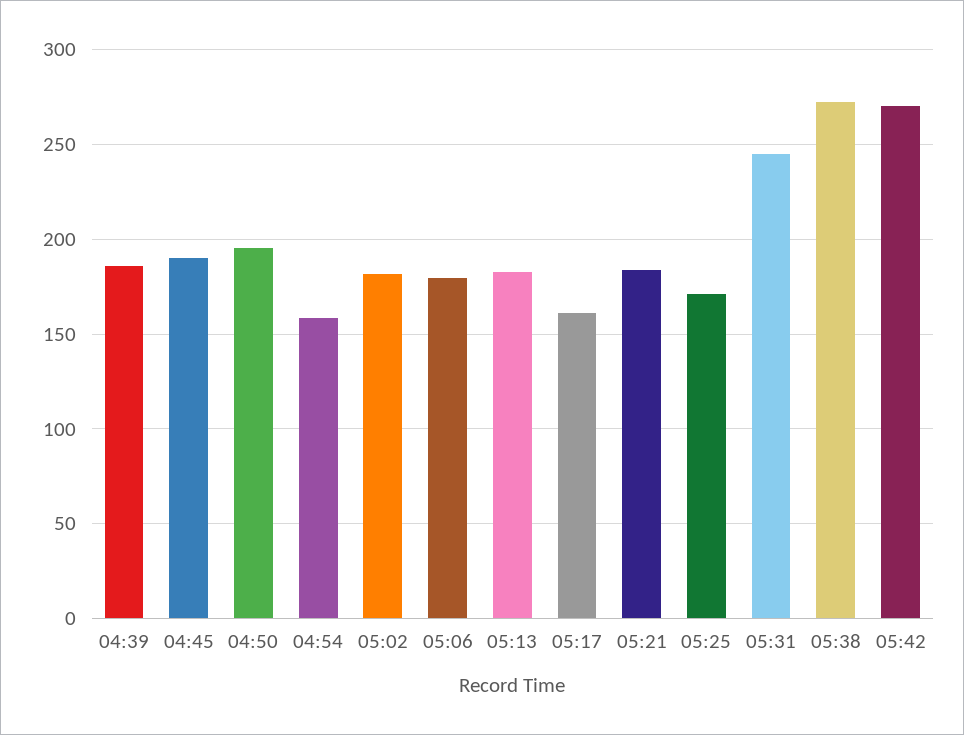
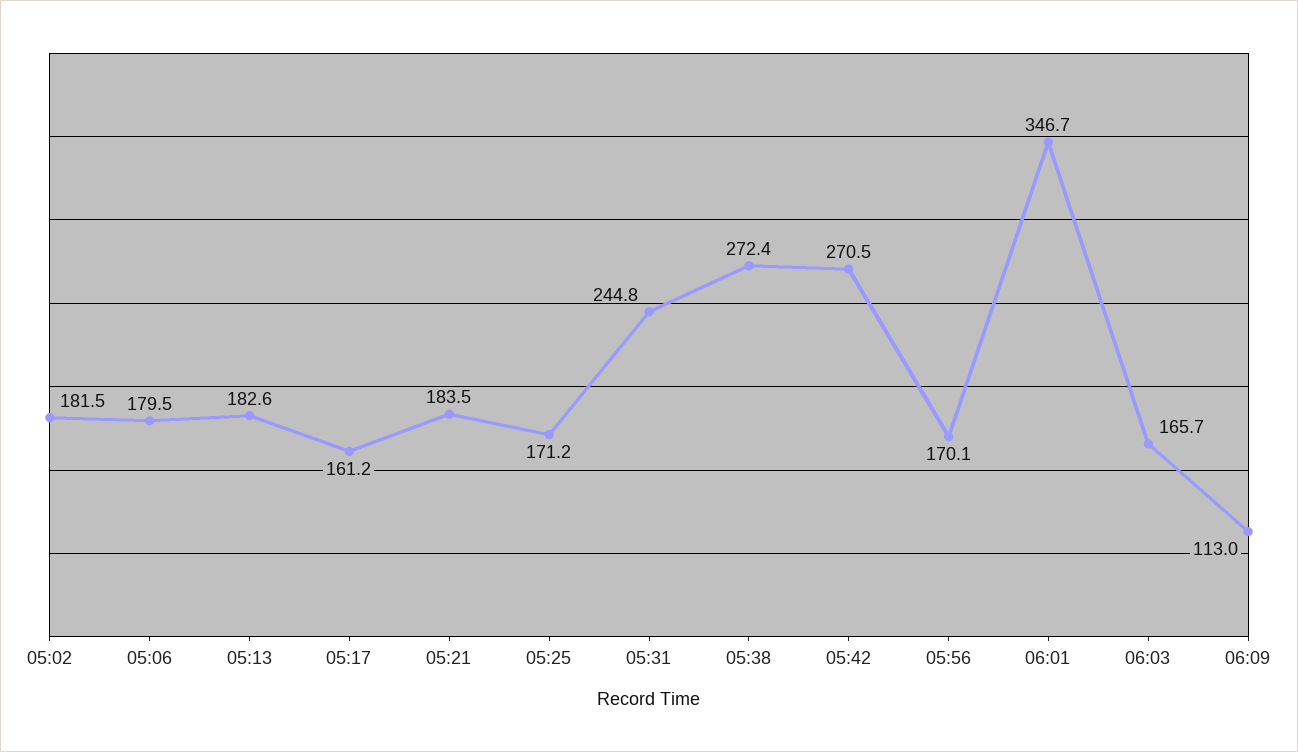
04:39: 185 -> none
04:45: 190 -> none
04:50: 195 -> none
04:54: 160 -> none
05:56: none -> 170.1
06:01: none -> 346.7
06:03: none -> 165.7
06:09: none -> 113

